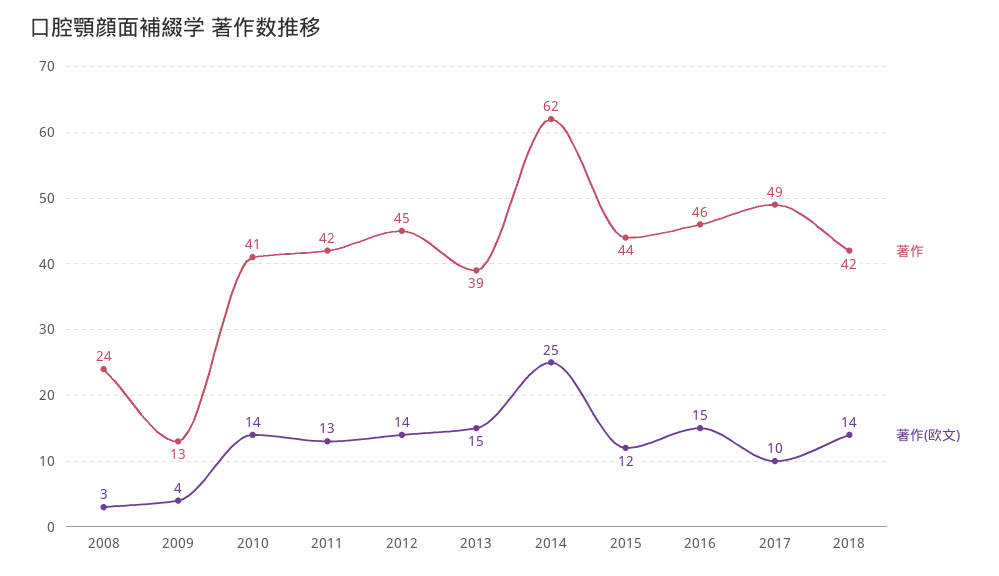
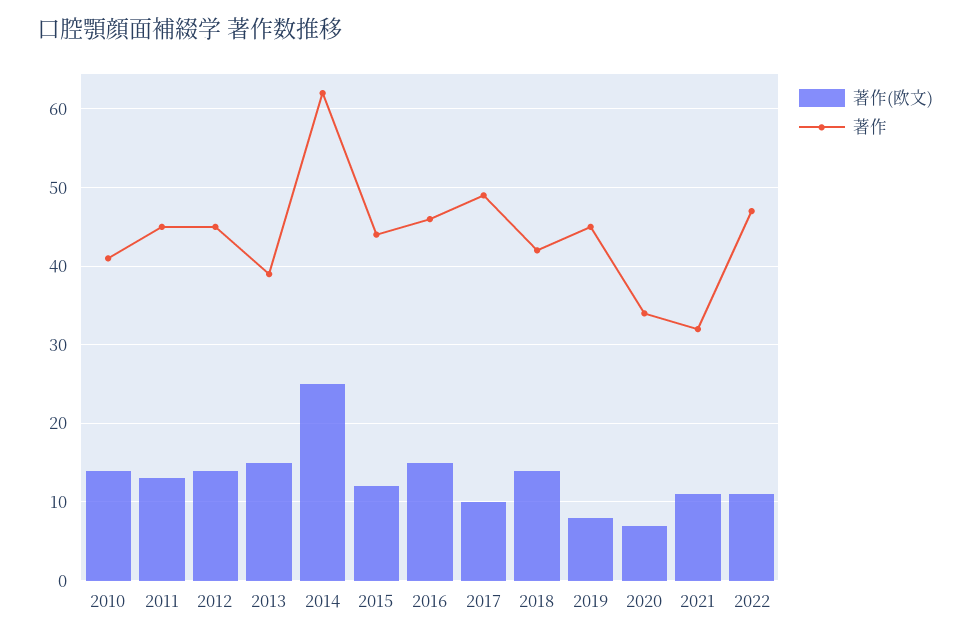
著作, 2008: 24 -> none
著作(欧文), 2008: 3 -> none
著作, 2009: 13 -> none
著作(欧文), 2009: 4 -> none
著作, 2011: 42 -> 45
著作(欧文), 2019: none -> 8
著作, 2019: none -> 45
著作(欧文), 2020: none -> 7
著作, 2020: none -> 34
著作(欧文), 2021: none -> 11
著作, 2021: none -> 32
著作(欧文), 2022: none -> 11
著作, 2022: none -> 47

